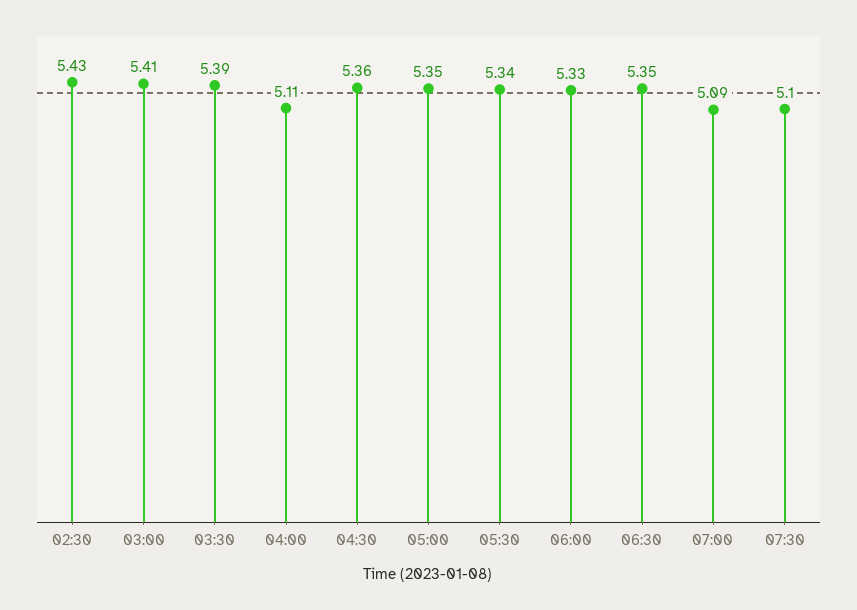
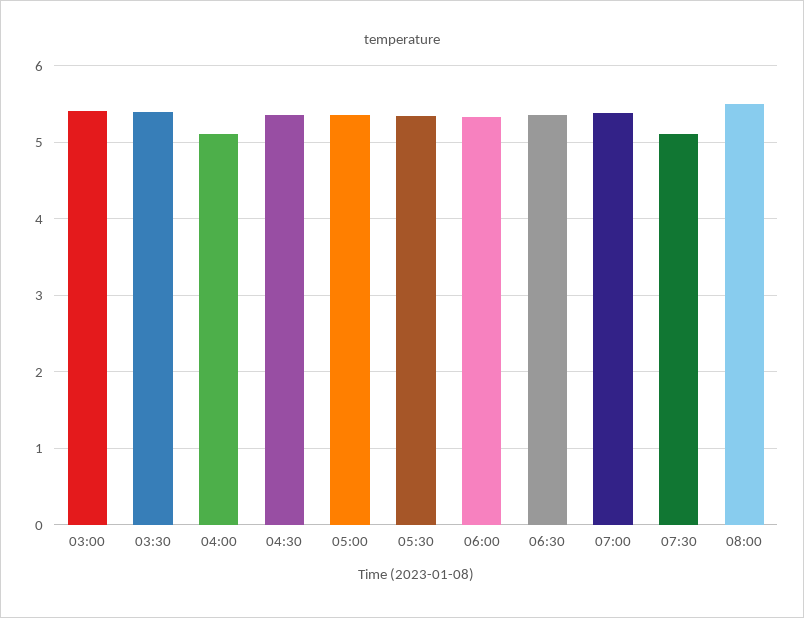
02:30: 5.43 -> none
07:00: 5.09 -> 5.4
08:00: none -> 5.5

